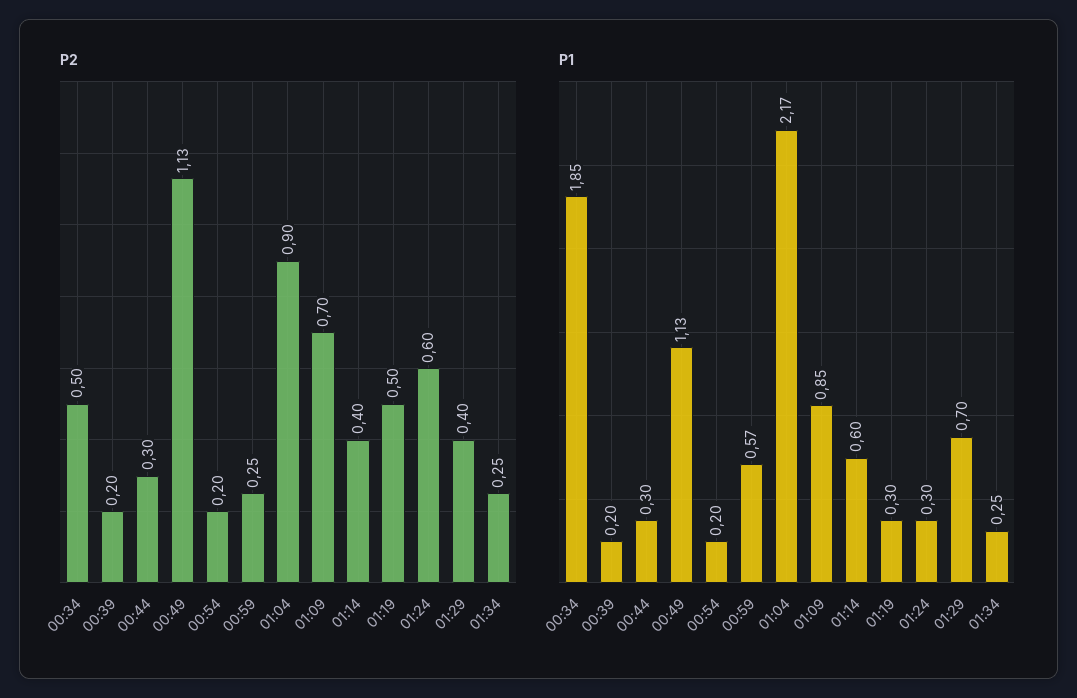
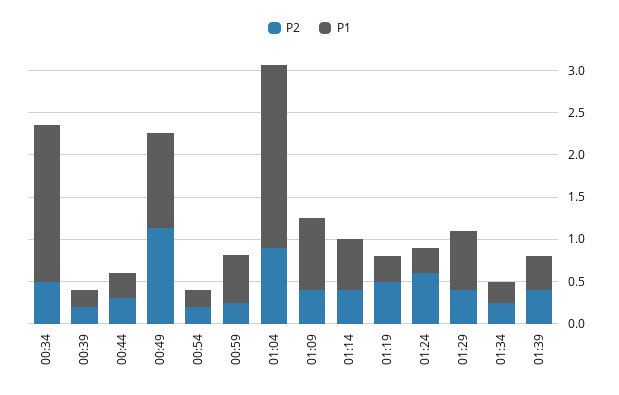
P2, 01:09: 0.7 -> 0.4
P2, 01:39: none -> 0.4
P1, 01:39: none -> 0.4

